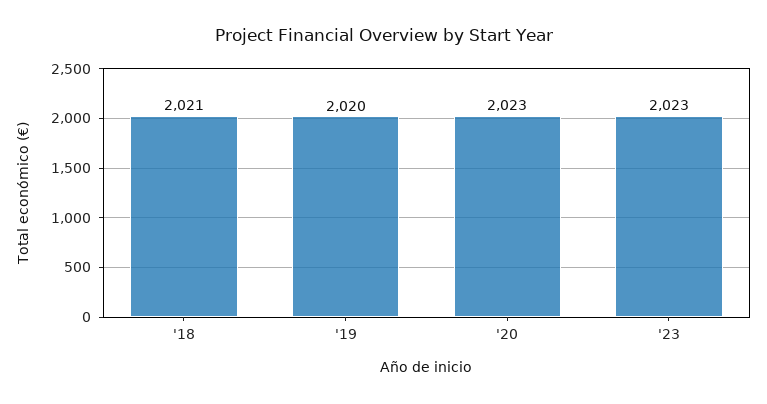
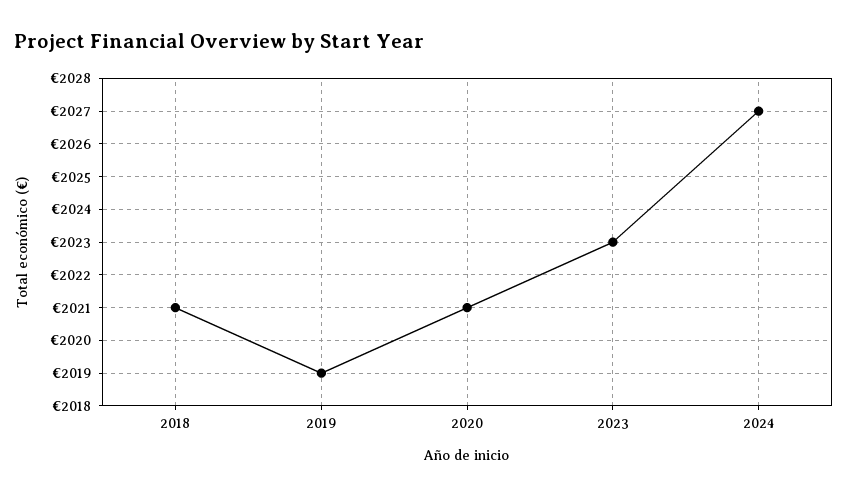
'19: 2020 -> 2019
'20: 2023 -> 2021
2024: none -> 2027

